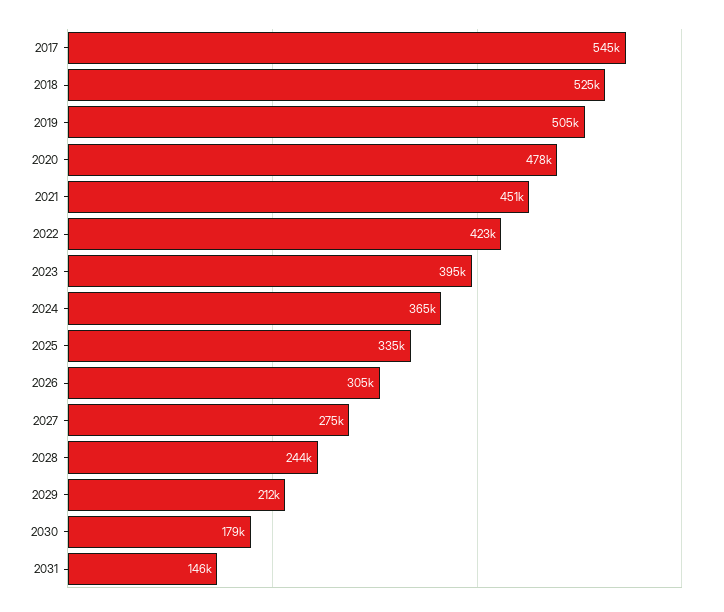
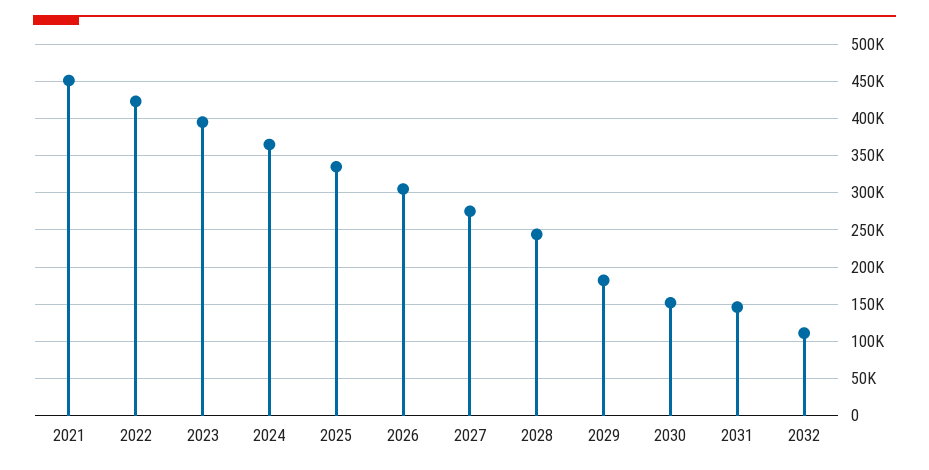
2017: 545000 -> none
2018: 525000 -> none
2019: 505000 -> none
2020: 478000 -> none
2029: 212000 -> 180000
2030: 179000 -> 150000
2032: none -> 110000

